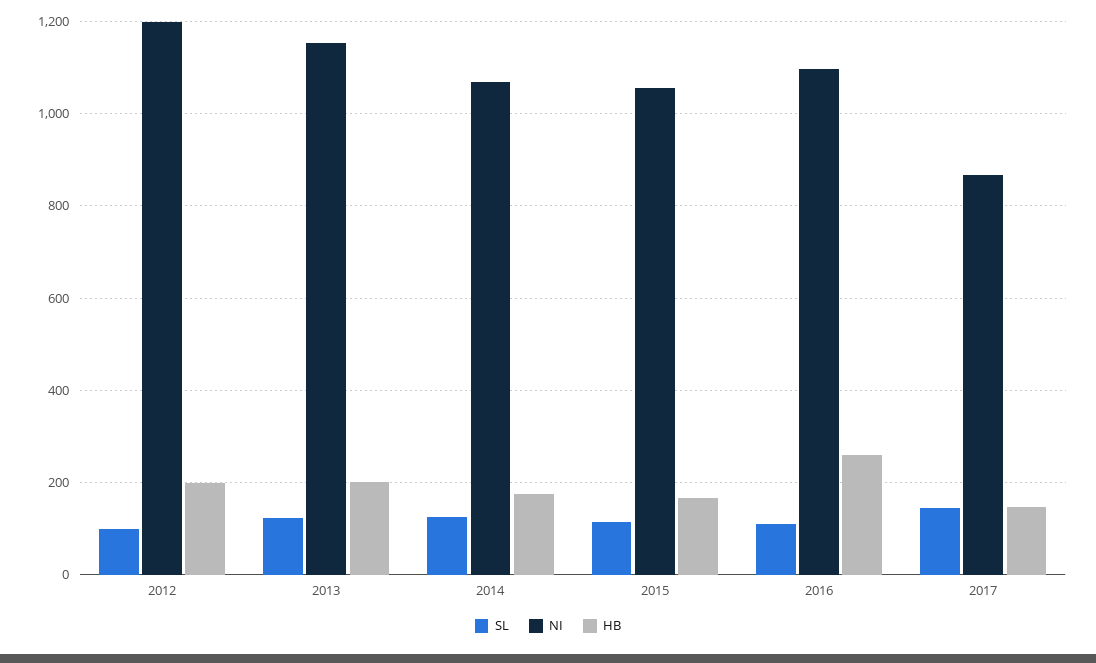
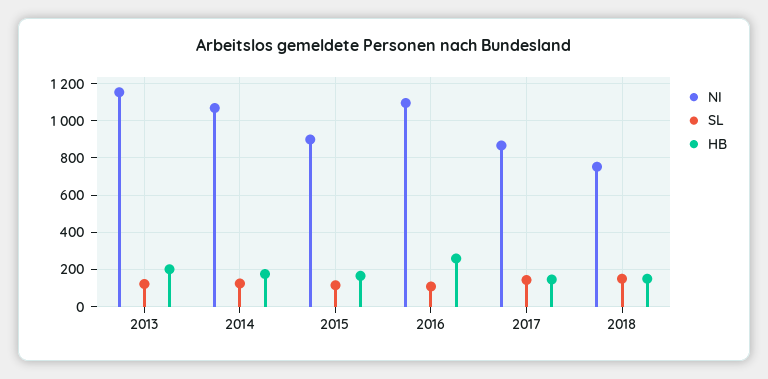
SL, 2012: 100 -> none
NI, 2012: 1200 -> none
HB, 2012: 200 -> none
NI, 2015: 1060 -> 900
NI, 2018: none -> 750
SL, 2018: none -> 150
HB, 2018: none -> 150

